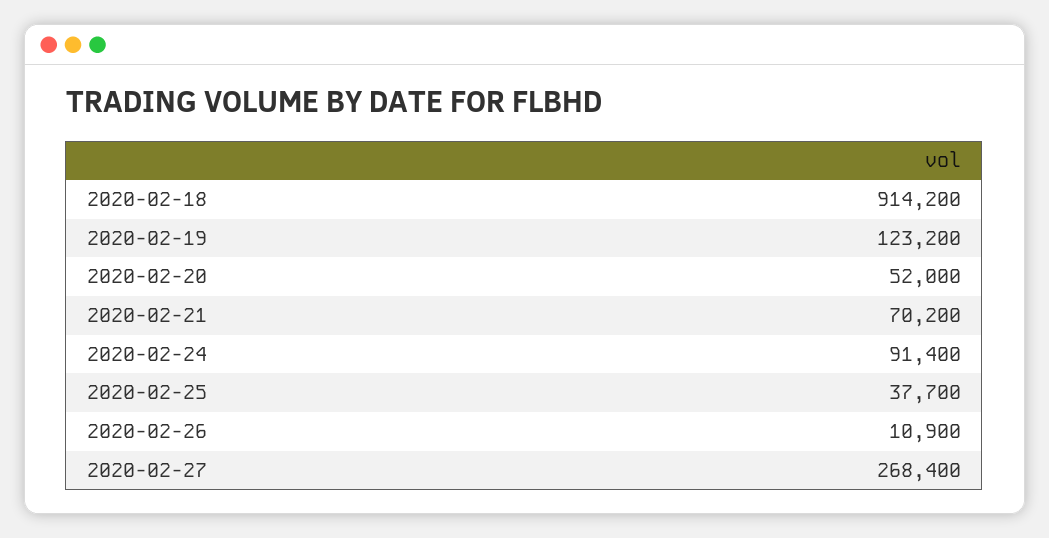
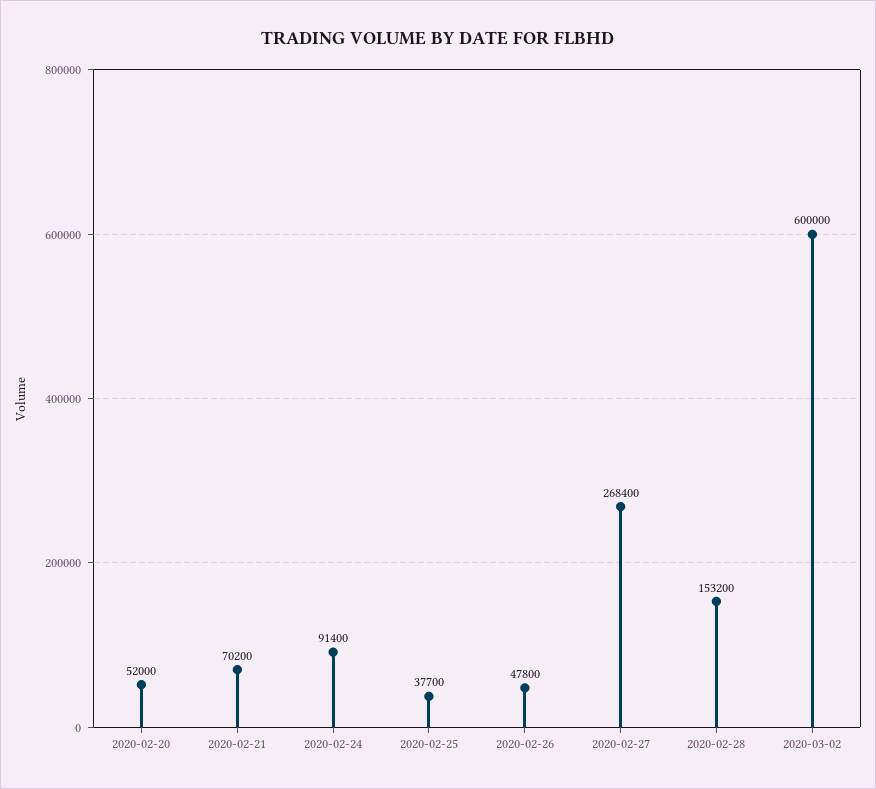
2020-02-18: 914200 -> none
2020-02-19: 123200 -> none
2020-02-26: 10900 -> 47800
2020-02-28: none -> 153200
2020-03-02: none -> 600000

